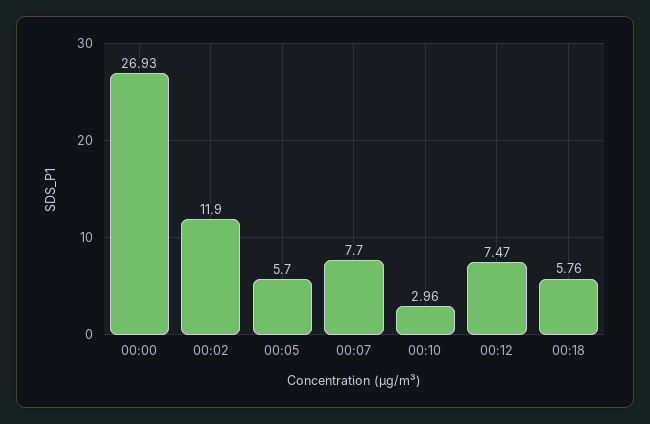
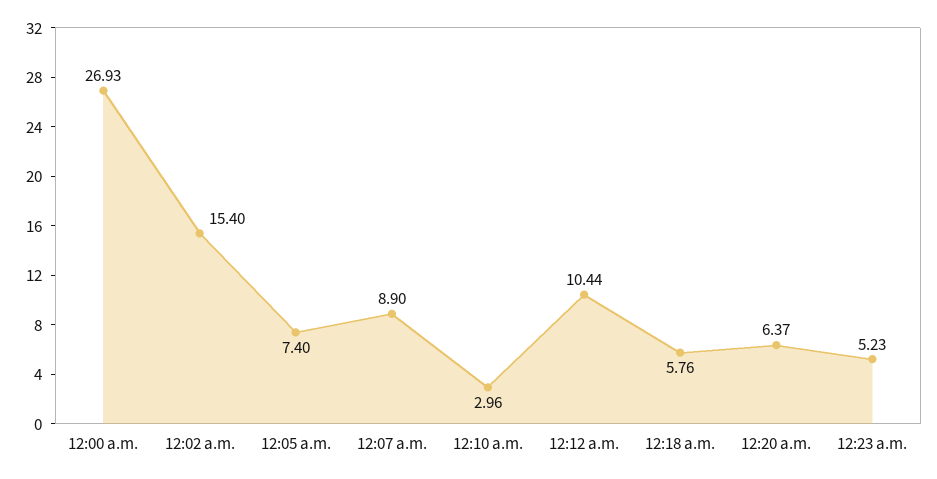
00:02: 11.9 -> 15.4
00:05: 5.7 -> 7.4
00:07: 7.7 -> 8.9
00:12: 7.47 -> 10.44
12:20 a.m.: none -> 6.37
12:23 a.m.: none -> 5.23

